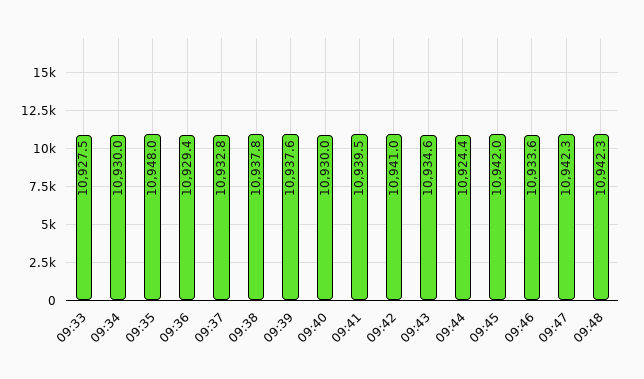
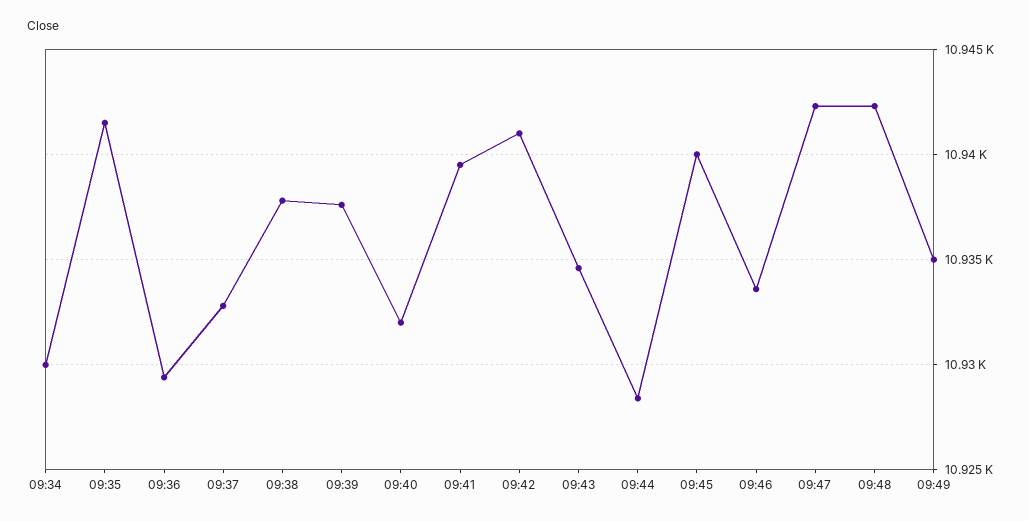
09:33: 10927.5 -> none
09:35: 10948 -> 10941.5
09:40: 10930 -> 10932
09:44: 10924.4 -> 10928.5
09:45: 10942 -> 10940
09:49: none -> 10935

